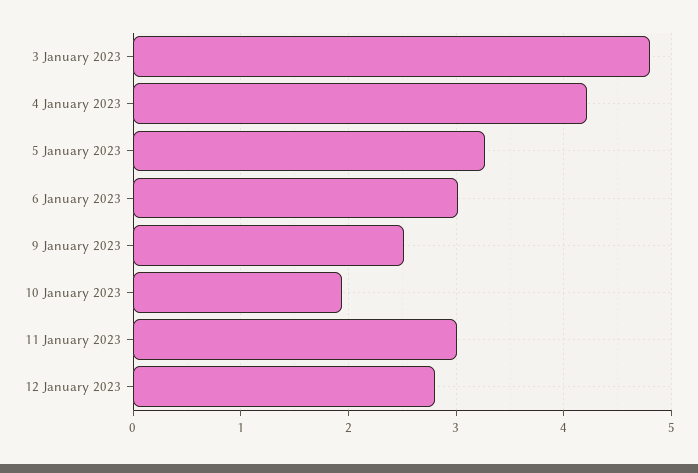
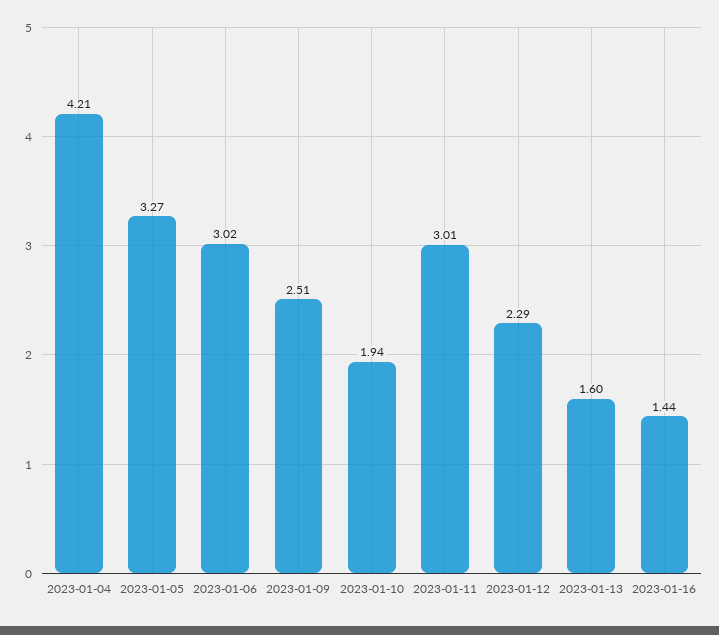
3 January 2023: 4.8 -> none
12 January 2023: 2.8 -> 2.29
2023-01-13: none -> 1.6
2023-01-16: none -> 1.44

